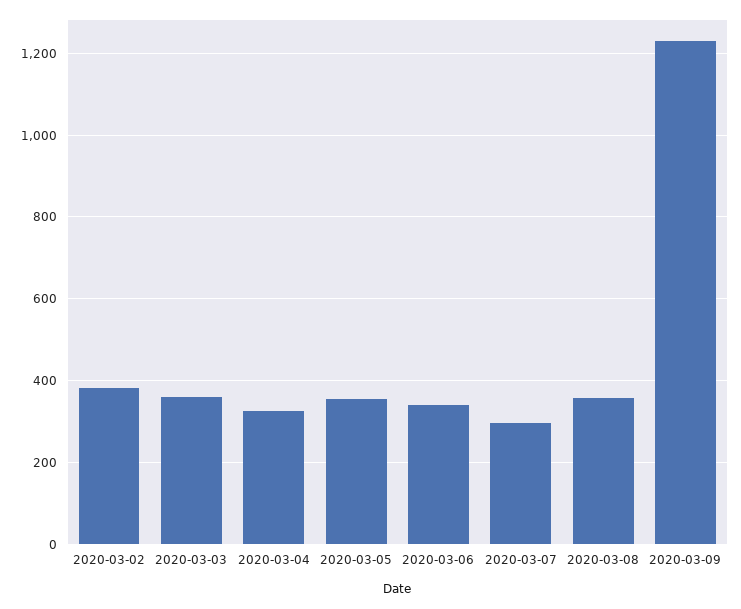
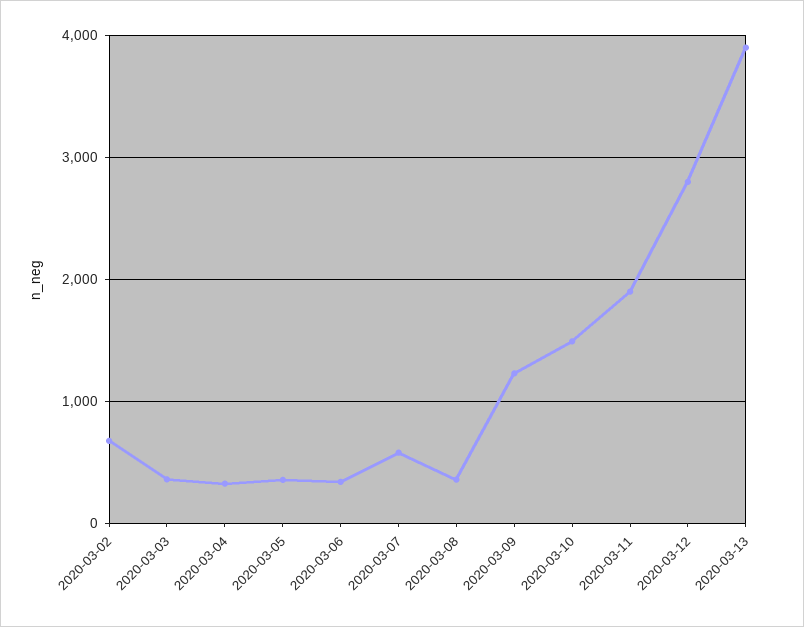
2020-03-02: 380 -> 700
2020-03-07: 300 -> 600
2020-03-10: none -> 1500
2020-03-11: none -> 1900
2020-03-12: none -> 2800
2020-03-13: none -> 3900

